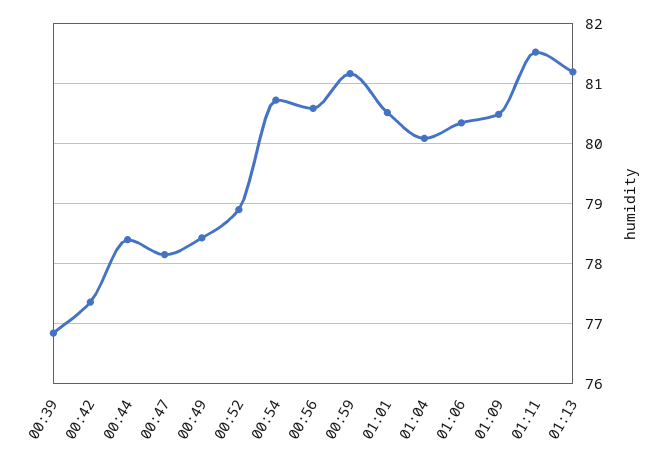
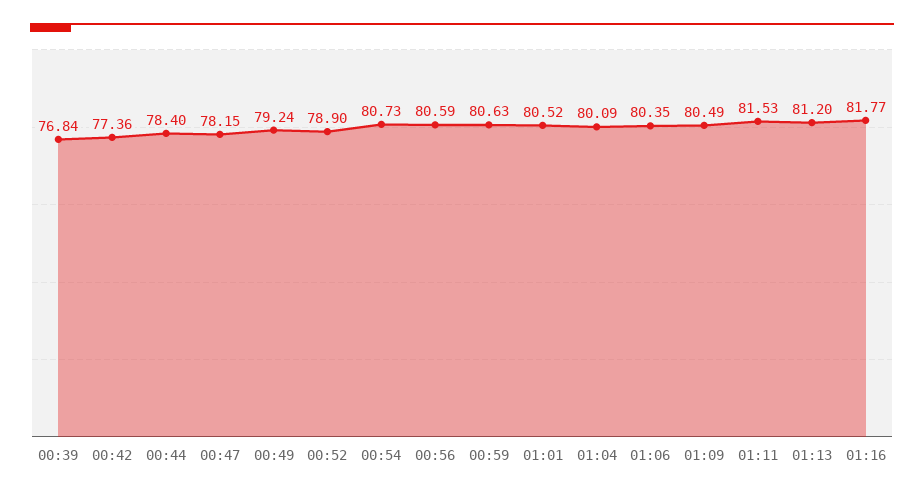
00:49: 78.4 -> 79.24
00:59: 81.2 -> 80.63
01:16: none -> 81.77

